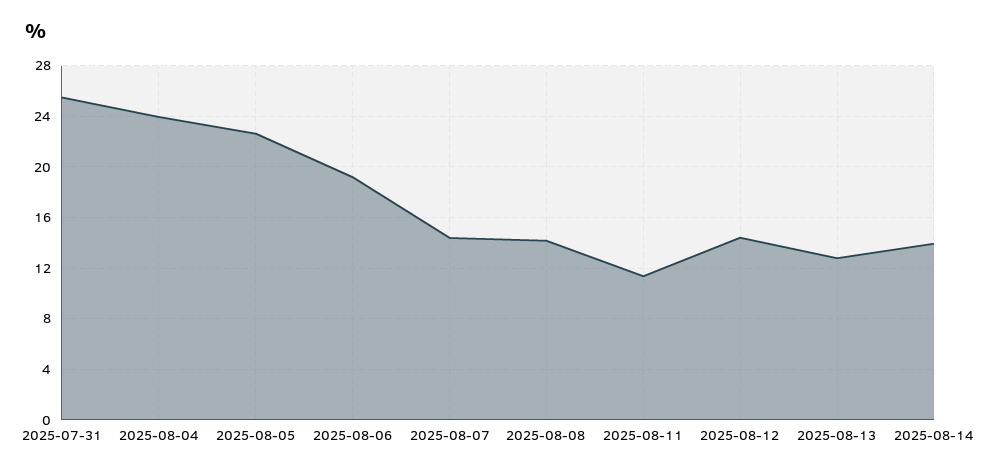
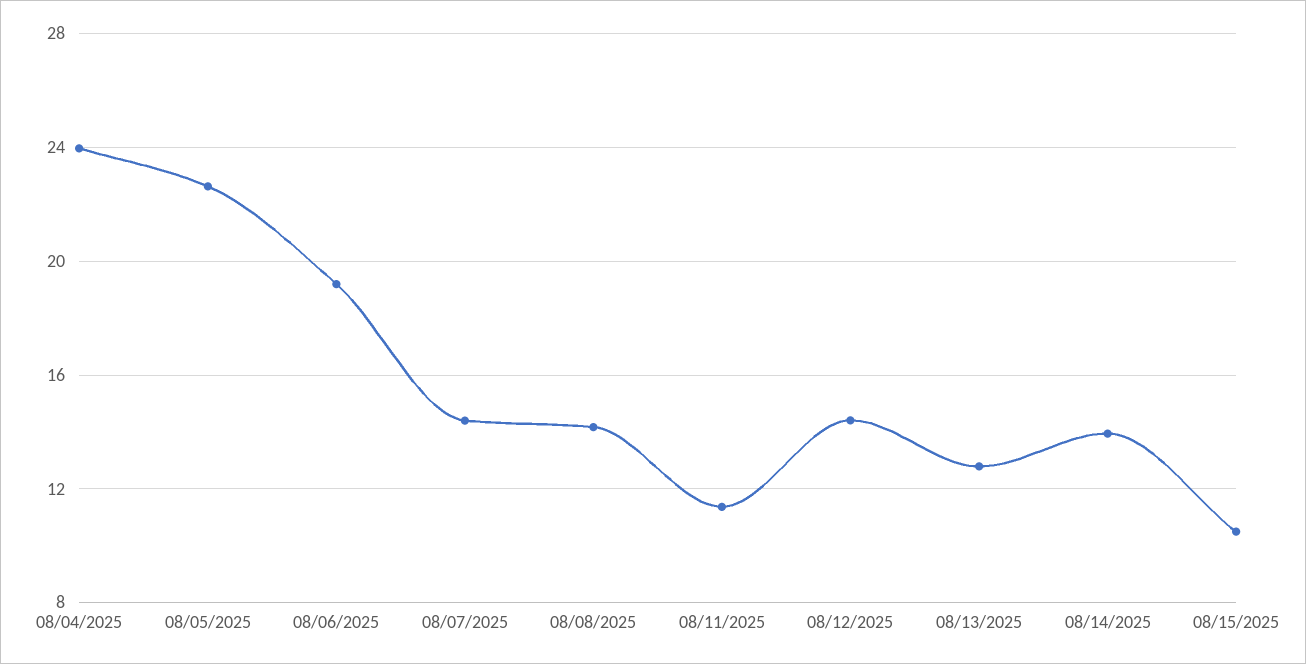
2025-07-31: 25.5 -> none
08/15/2025: none -> 10.5

